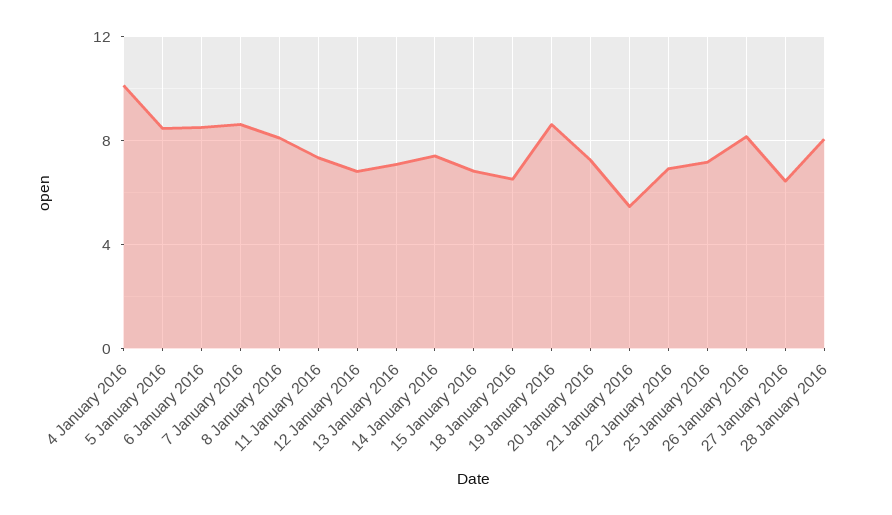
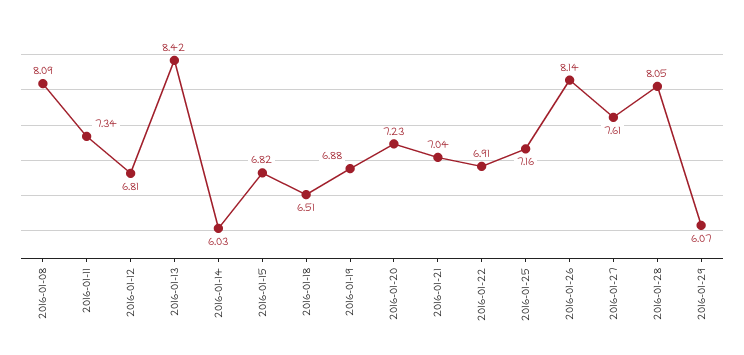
4 January 2016: 10 -> none
5 January 2016: 8.5 -> none
6 January 2016: 8.5 -> none
7 January 2016: 8.5 -> none
13 January 2016: 7 -> 8.42
14 January 2016: 7.5 -> 6.03
19 January 2016: 8.5 -> 6.88
21 January 2016: 5.5 -> 7.04
27 January 2016: 6.5 -> 7.61
2016-01-29: none -> 6.07

